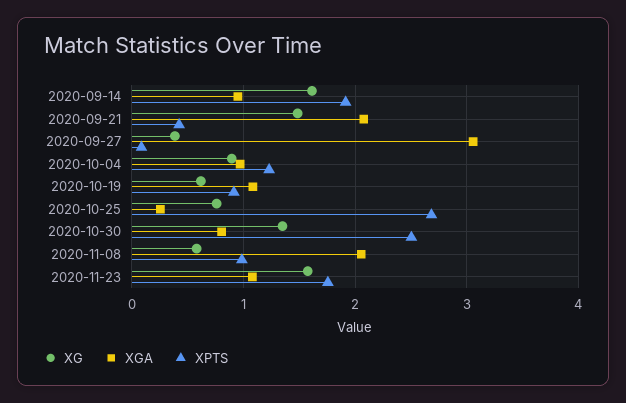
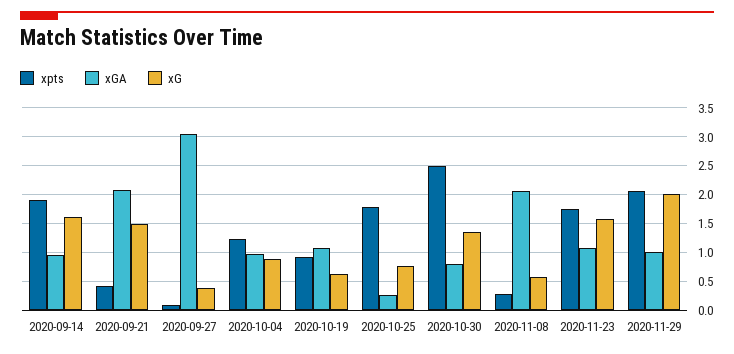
XPTS, 2020-10-25: 2.7 -> 1.75
XPTS, 2020-11-08: 1 -> 0.25
XPTS, 2020-11-29: none -> 2
XGA, 2020-11-29: none -> 1
XG, 2020-11-29: none -> 2

